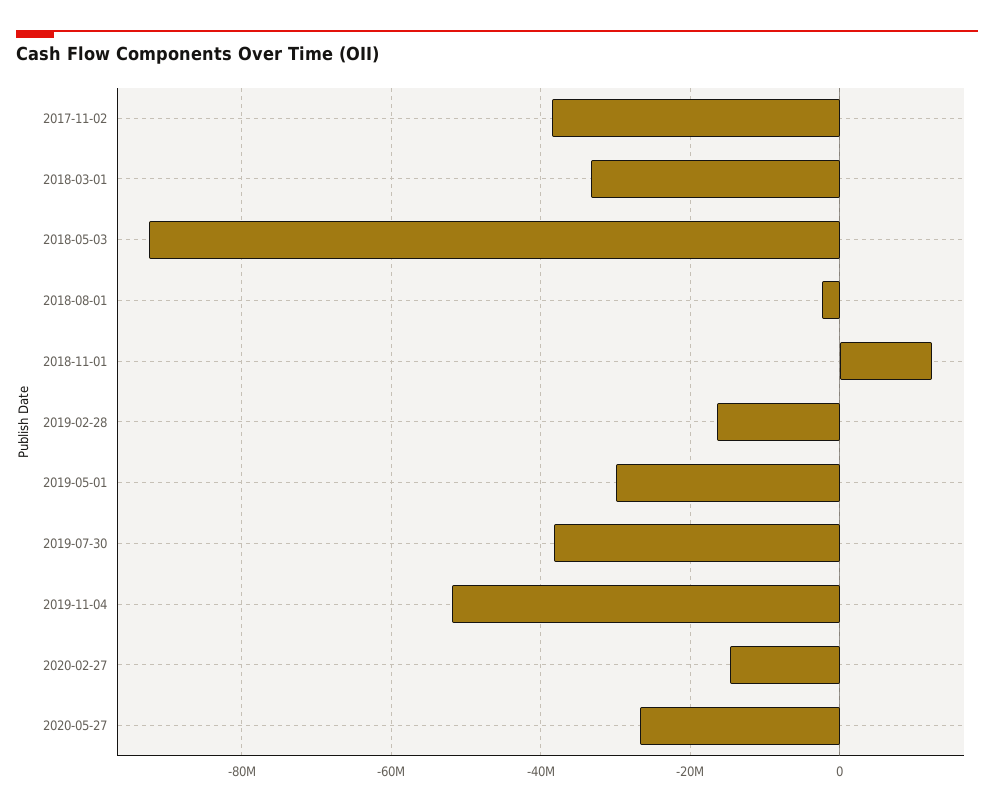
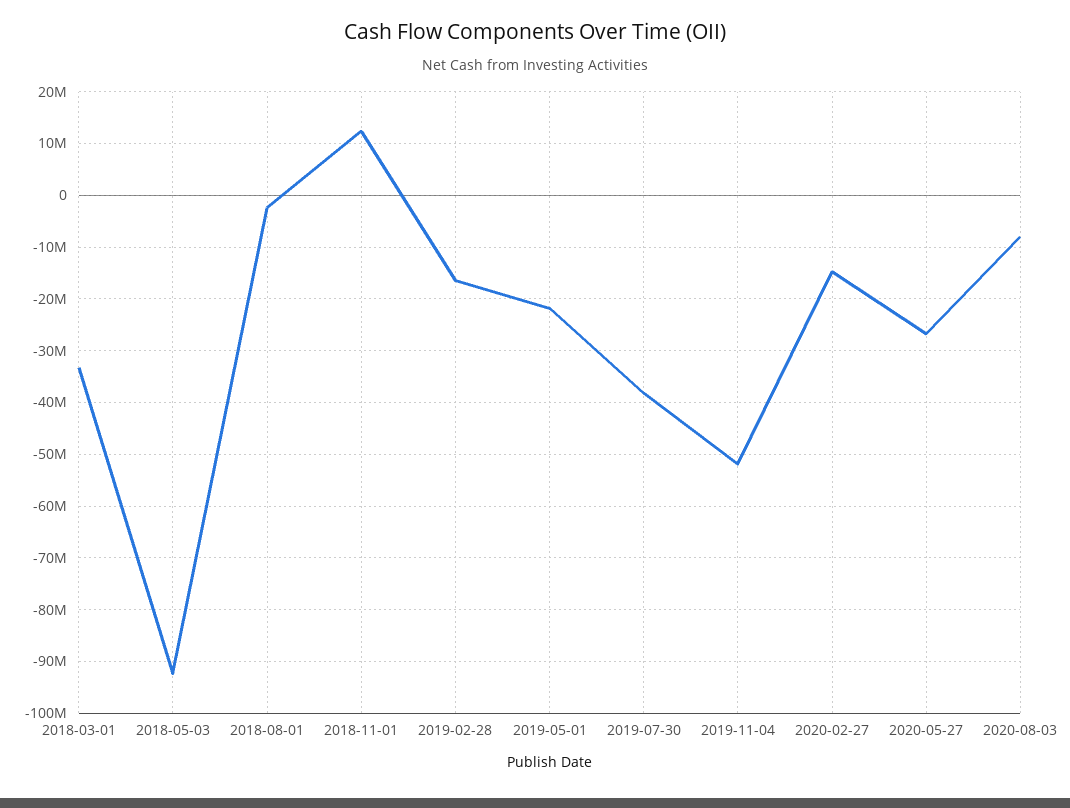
2017-11-02: -38000000 -> none
2019-05-01: -30000000 -> -22000000
2020-08-03: none -> -8000000

